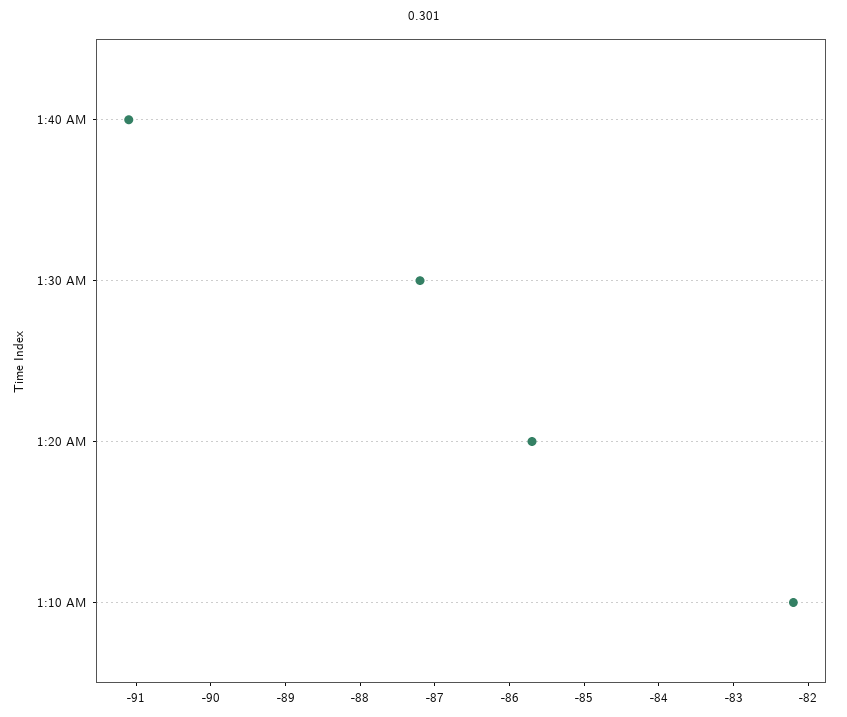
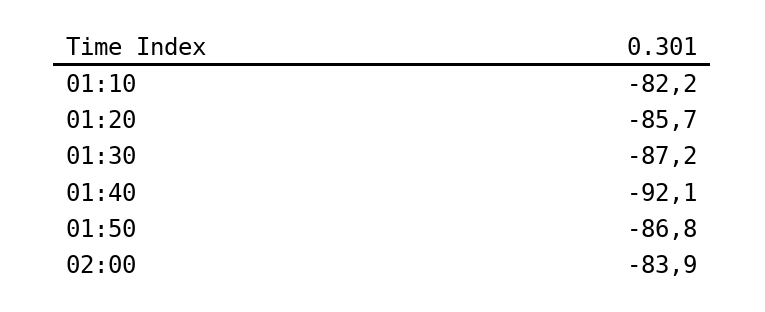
1:40 AM: -91 -> -92.1
01:50: none -> -86.8
02:00: none -> -83.9

